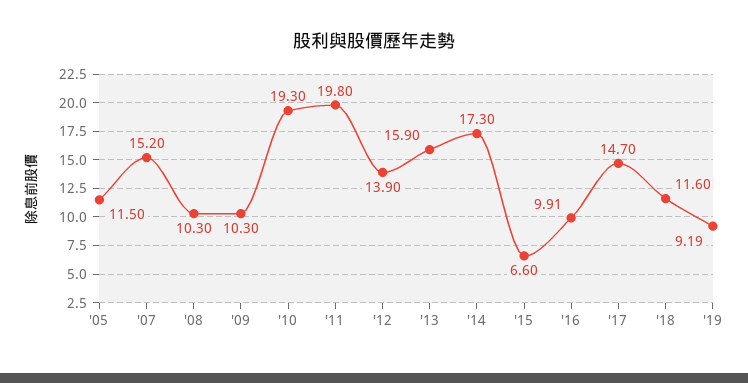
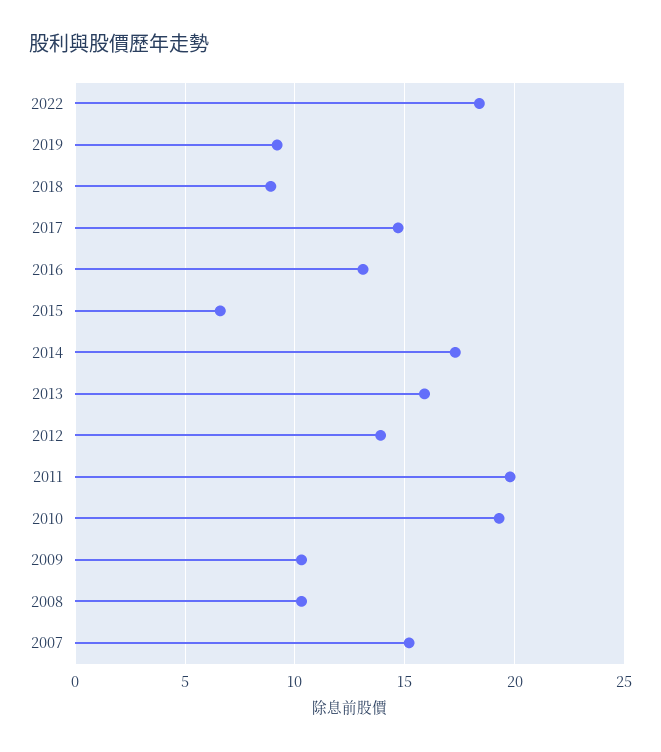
'05: 11.5 -> none
'16: 9.91 -> 13
'18: 11.6 -> 9
2022: none -> 18.5

